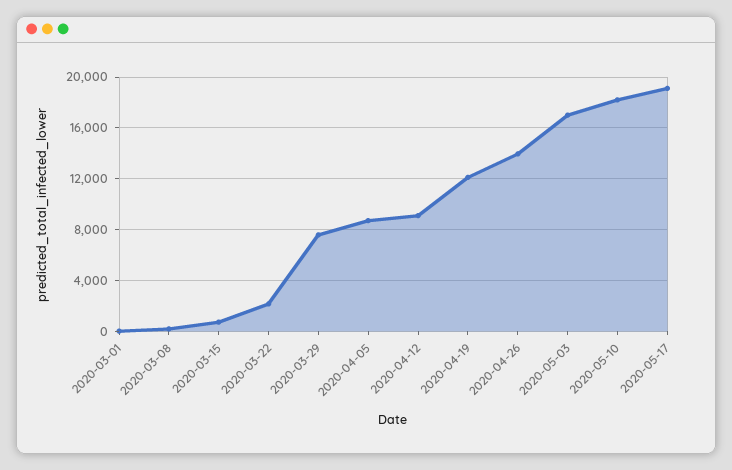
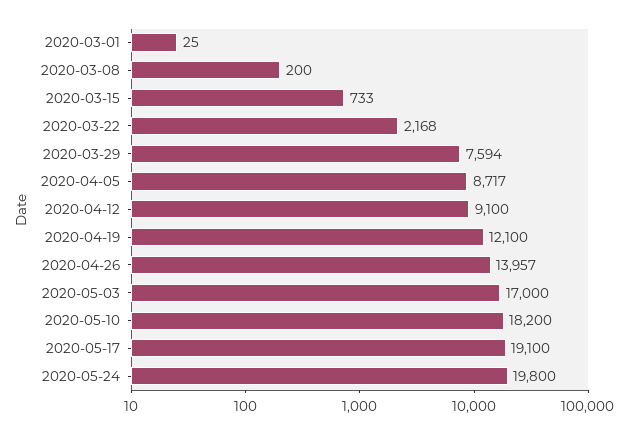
2020-05-24: none -> 19800

